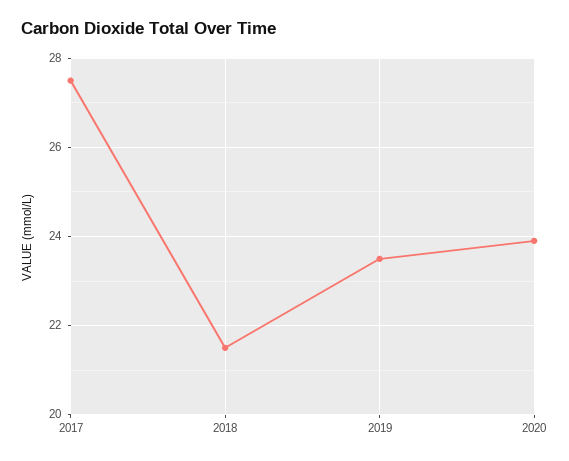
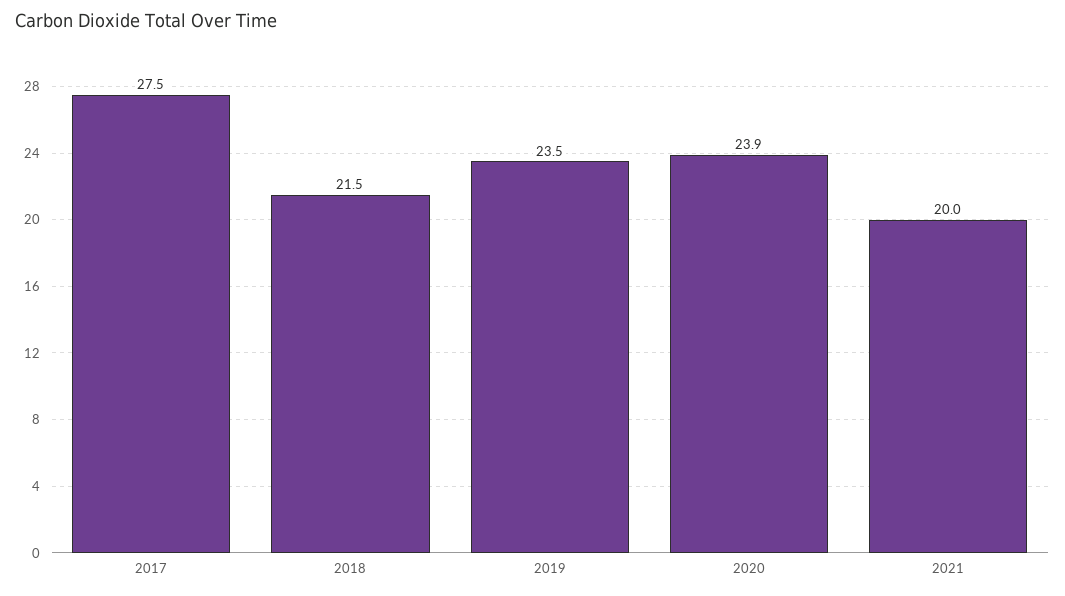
2021: none -> 20

